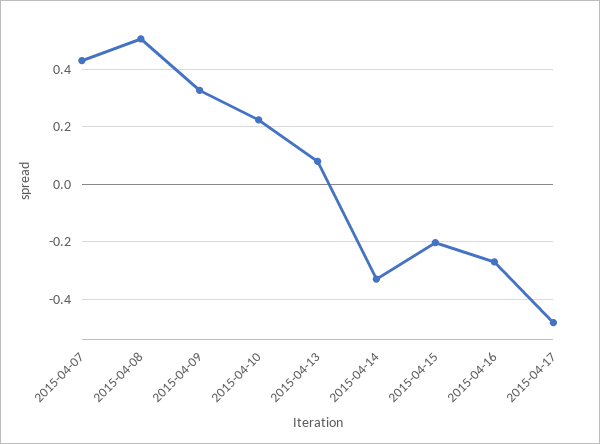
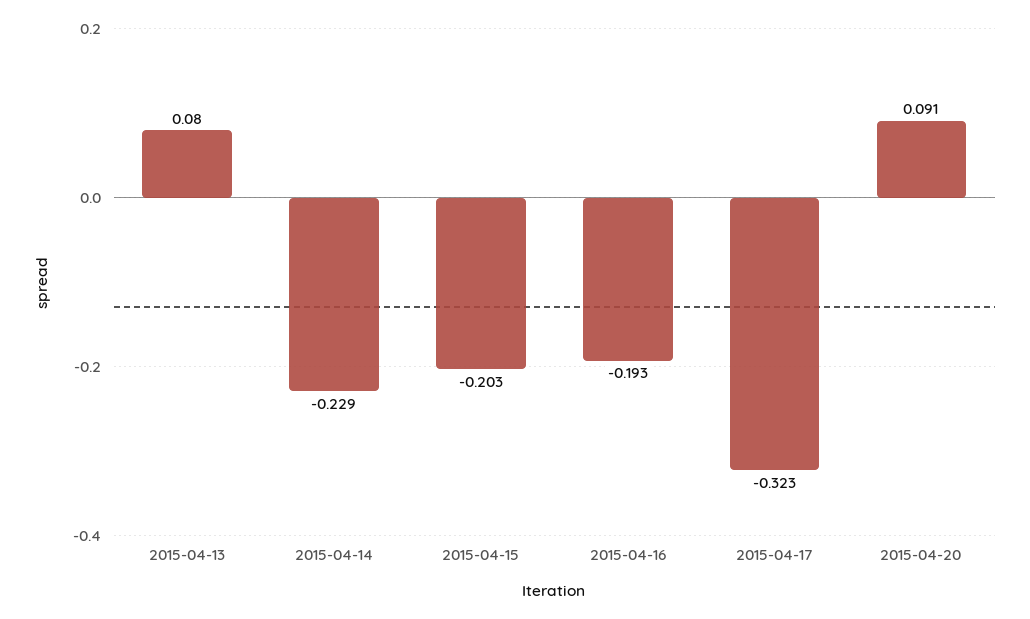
2015-04-07: 0.425 -> none
2015-04-08: 0.5 -> none
2015-04-09: 0.325 -> none
2015-04-10: 0.225 -> none
2015-04-14: -0.325 -> -0.229
2015-04-16: -0.275 -> -0.193
2015-04-17: -0.475 -> -0.323
2015-04-20: none -> 0.091

